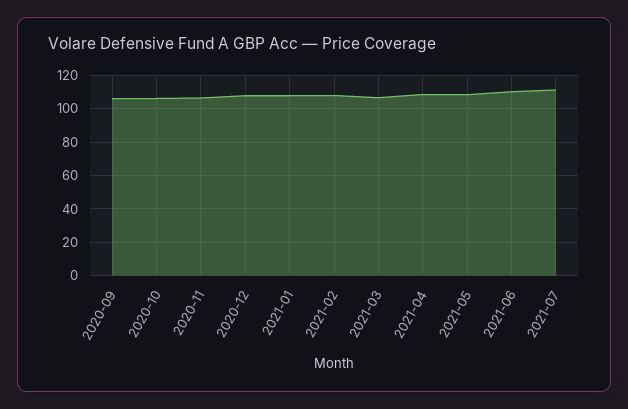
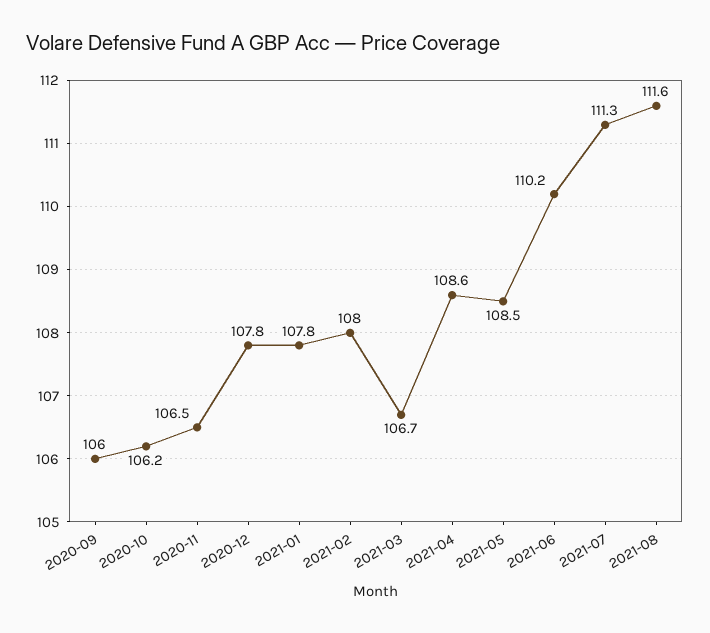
2021-08: none -> 111.6

